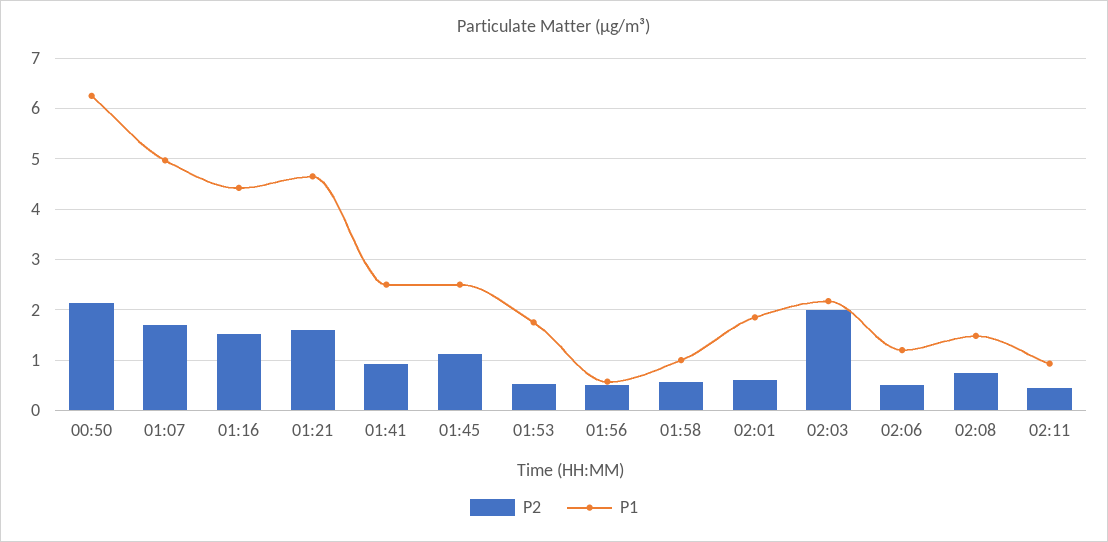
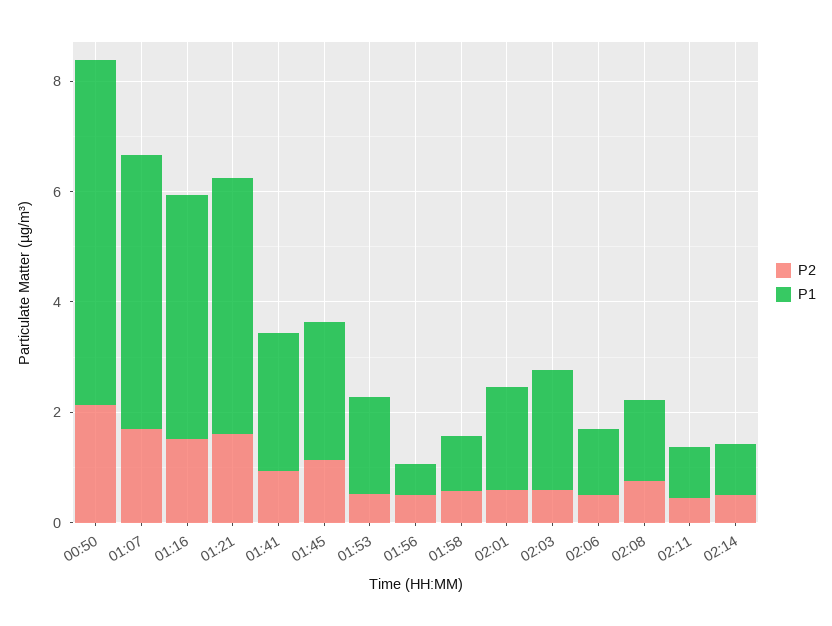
P2, 02:03: 2 -> 0.5
P2, 02:14: none -> 0.5
P1, 02:14: none -> 1

